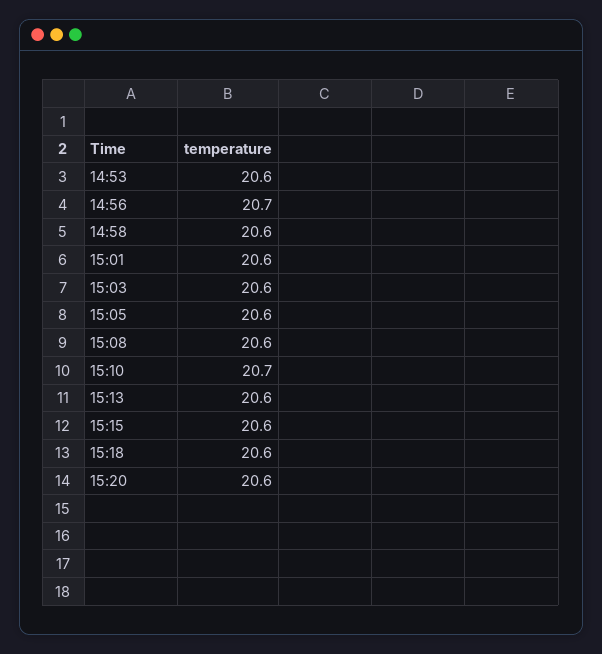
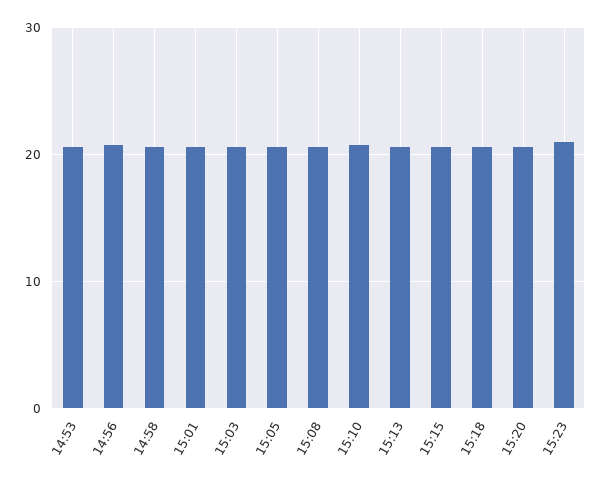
15:23: none -> 21

